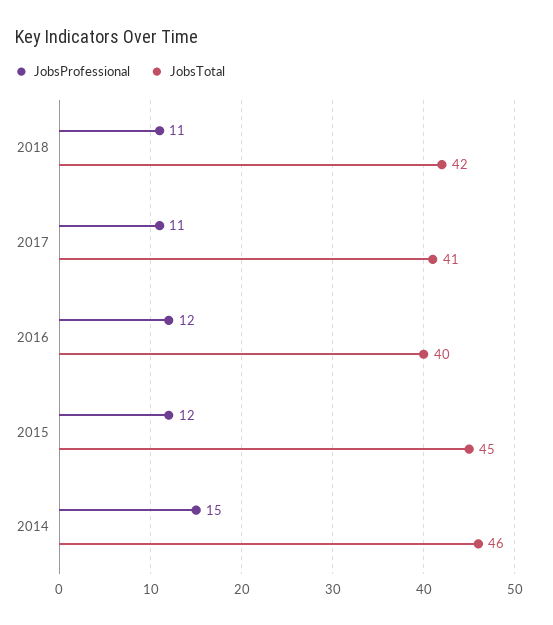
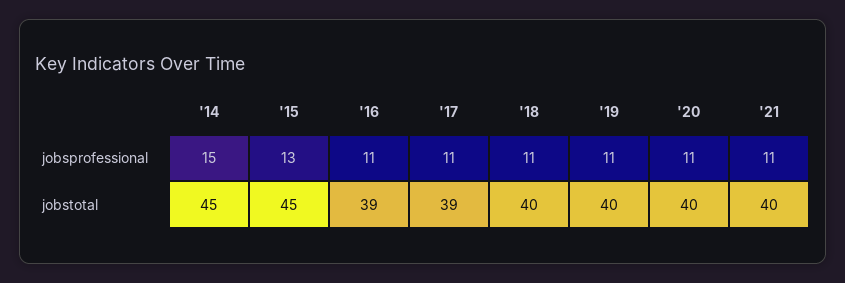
JobsTotal, 2018: 42 -> 40
JobsTotal, 2017: 41 -> 39
JobsProfessional, 2016: 12 -> 11
JobsTotal, 2016: 40 -> 39
JobsProfessional, 2015: 12 -> 13
JobsTotal, 2014: 46 -> 45
JobsProfessional, '19: none -> 11
JobsProfessional, '20: none -> 11
JobsProfessional, '21: none -> 11
JobsTotal, '19: none -> 40
JobsTotal, '20: none -> 40
JobsTotal, '21: none -> 40

